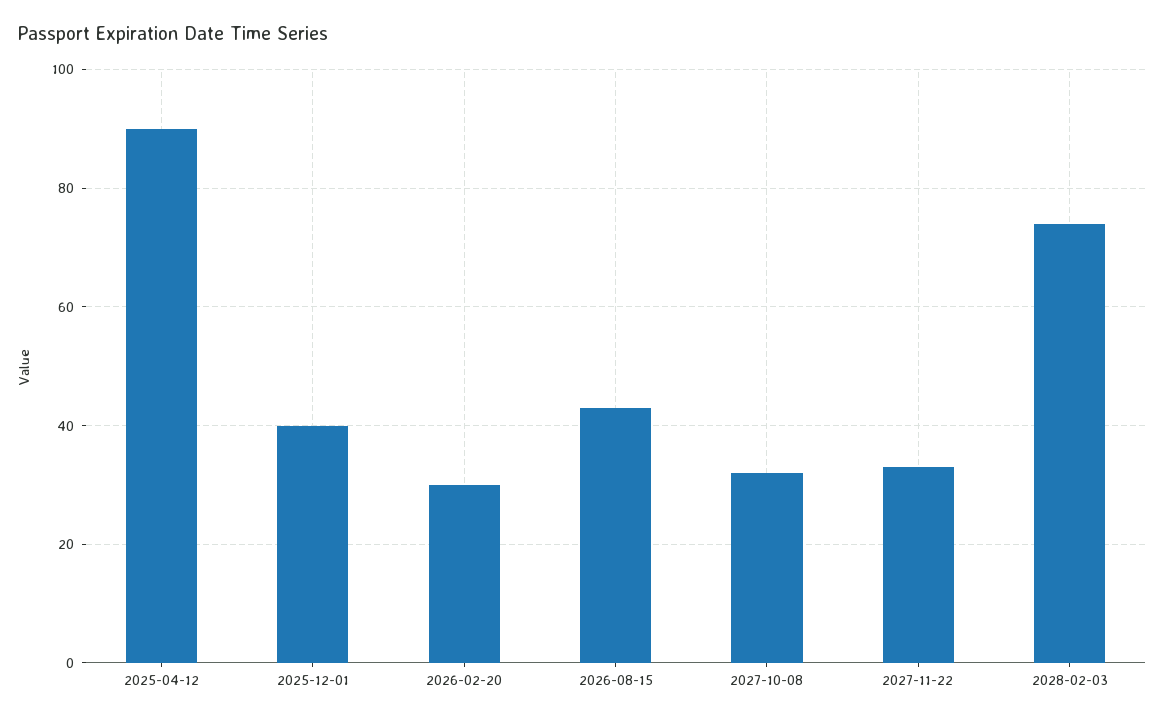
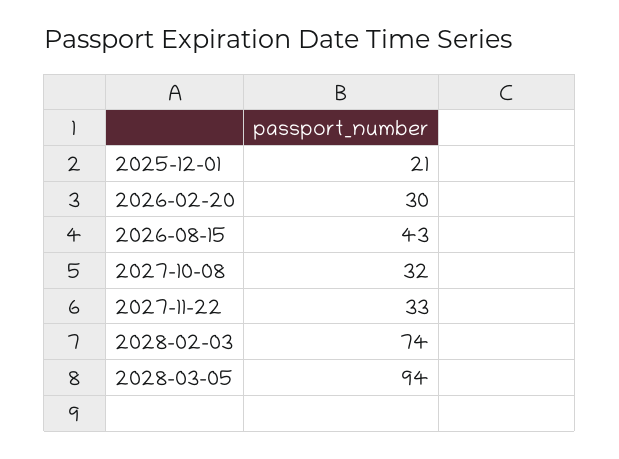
2025-04-12: 90 -> none
2025-12-01: 40 -> 21
2028-03-05: none -> 94

